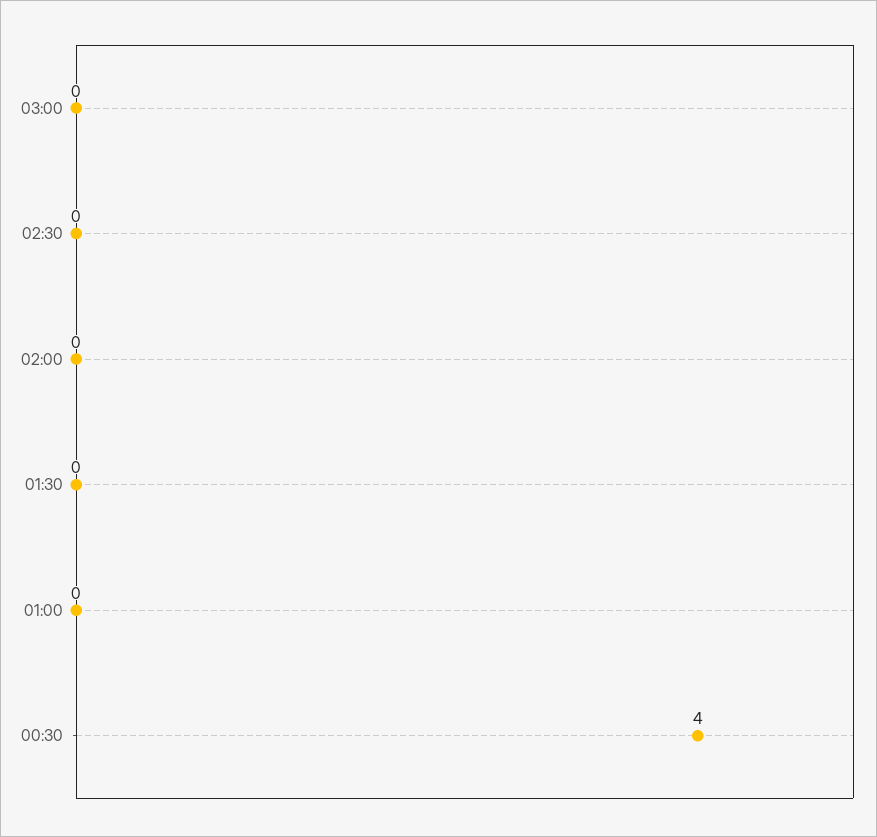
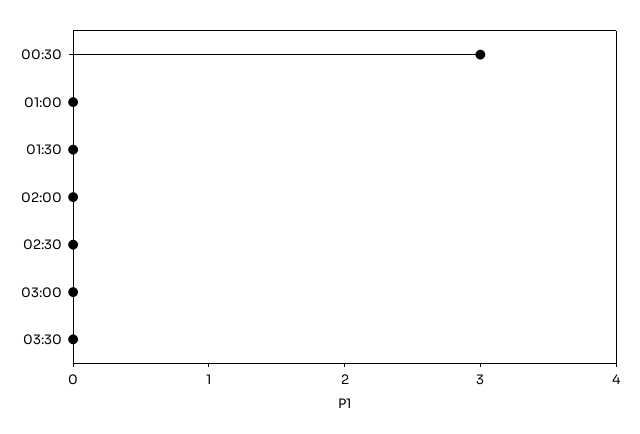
00:30: 4 -> 3
03:30: none -> 0

